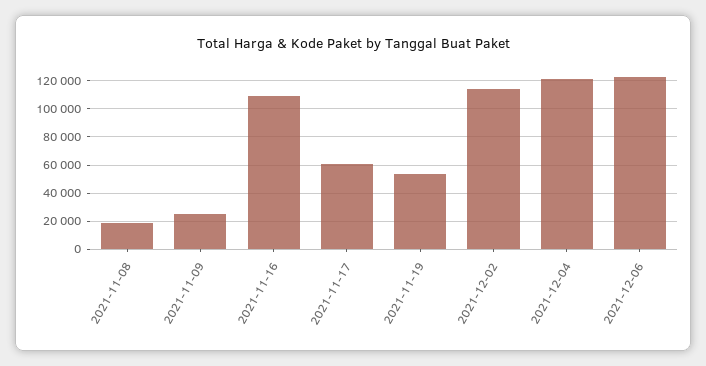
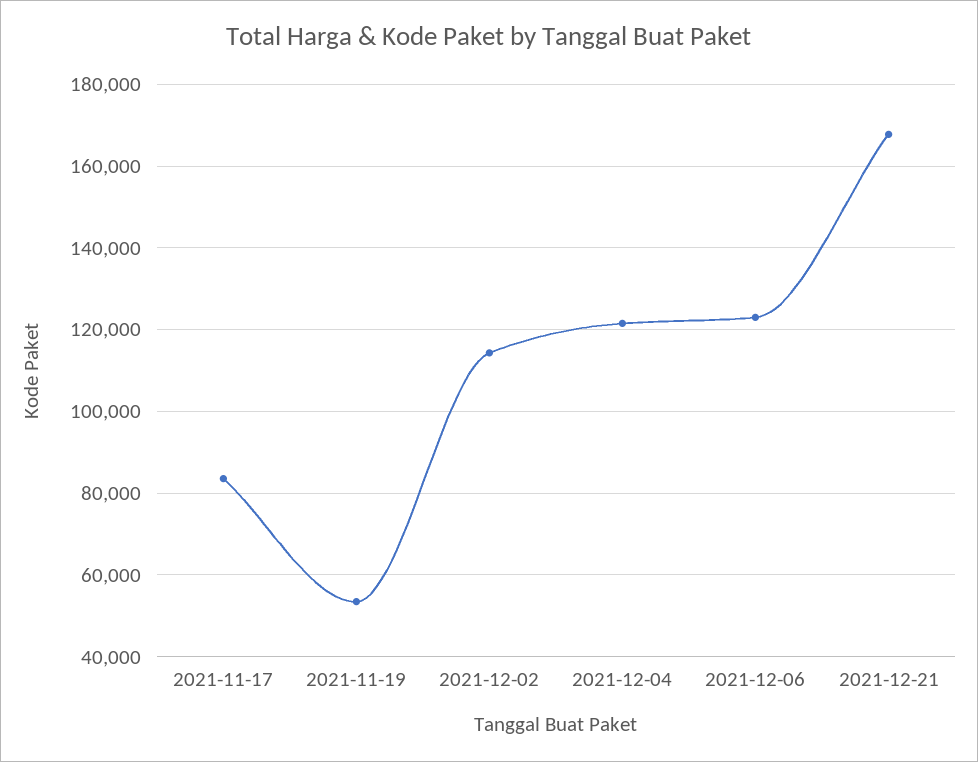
2021-11-08: 20000 -> none
2021-11-09: 25000 -> none
2021-11-16: 110000 -> none
2021-11-17: 60000 -> 84000
2021-12-21: none -> 168000

